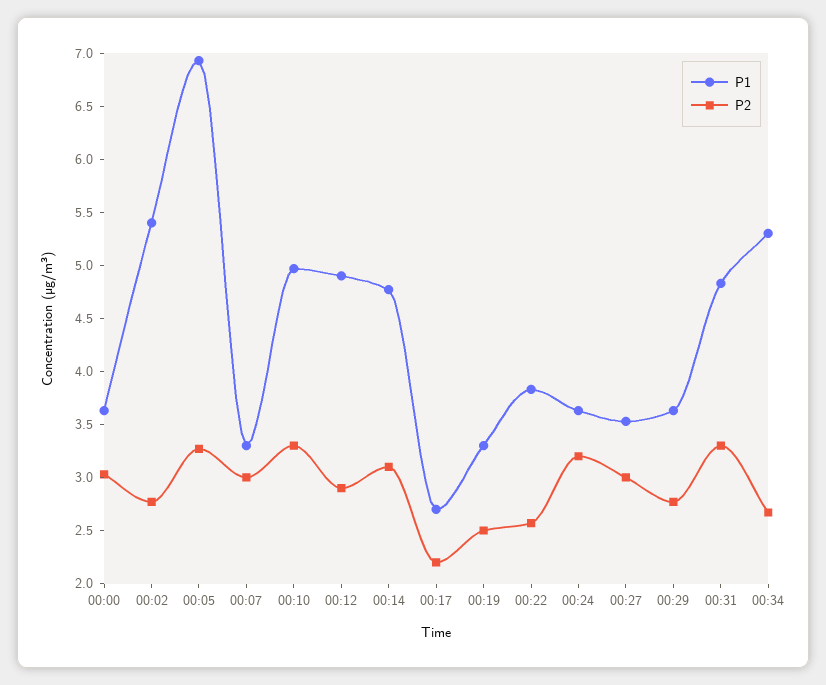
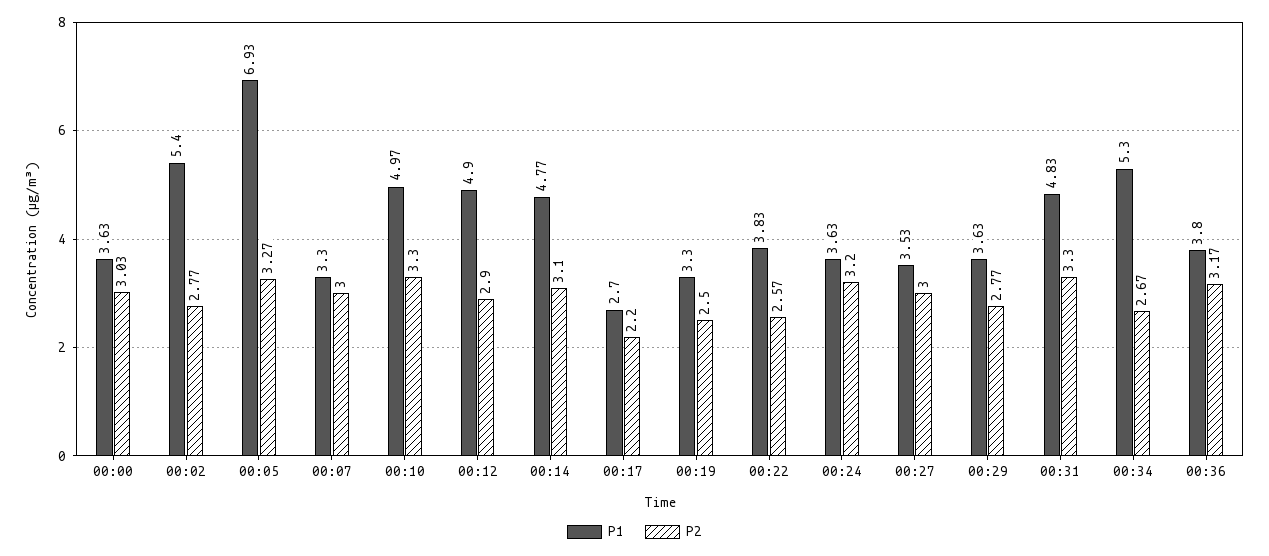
P1, 00:36: none -> 3.8
P2, 00:36: none -> 3.17

